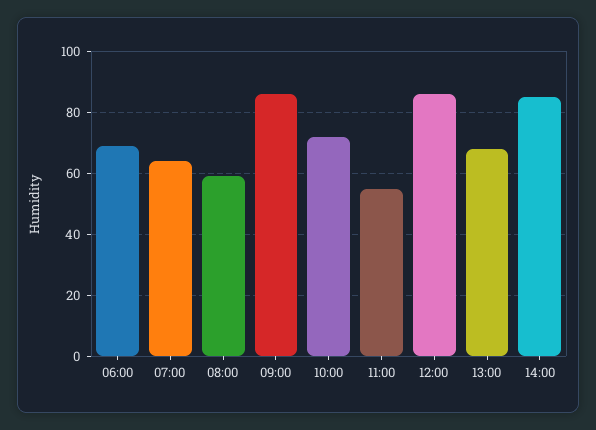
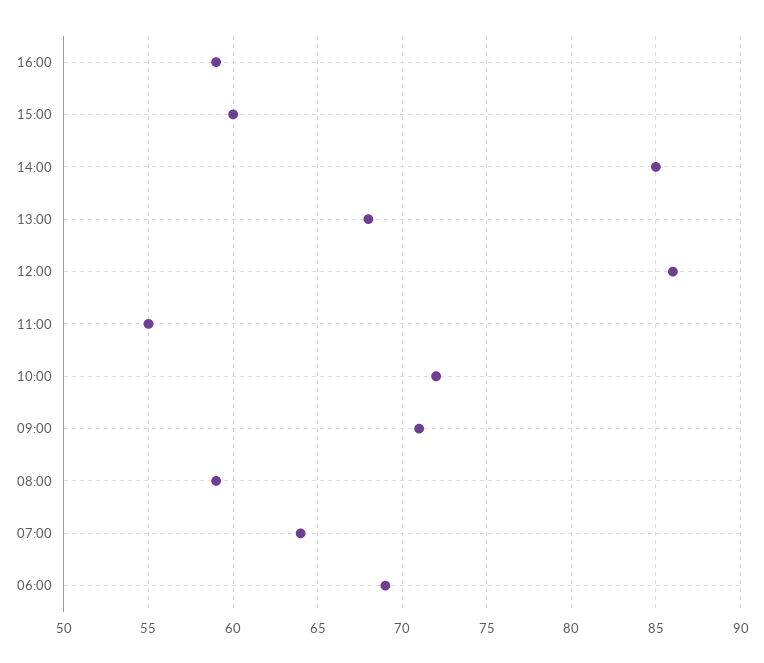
09:00: 85 -> 71
16:00: none -> 59
15:00: none -> 60

